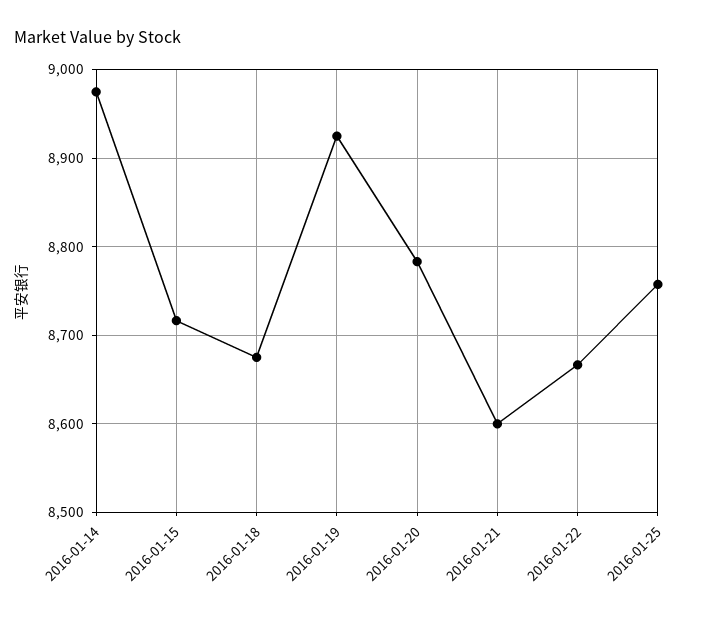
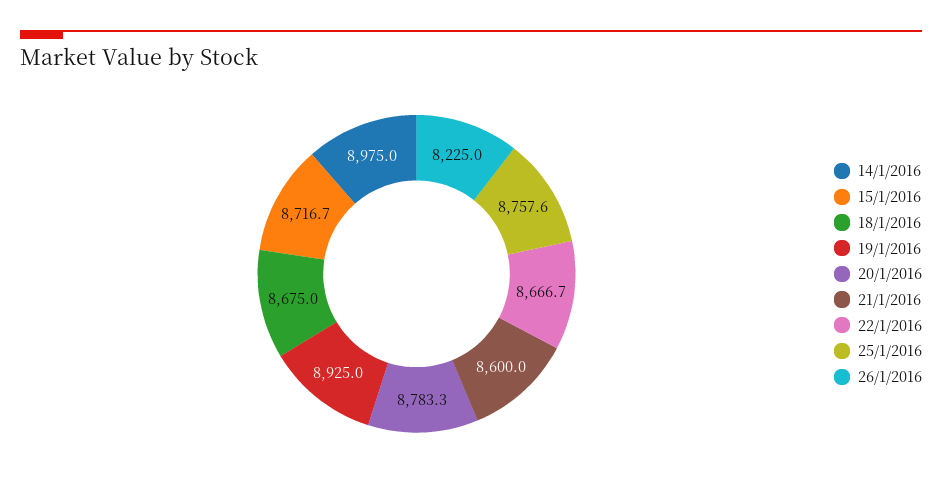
26/1/2016: none -> 8225

